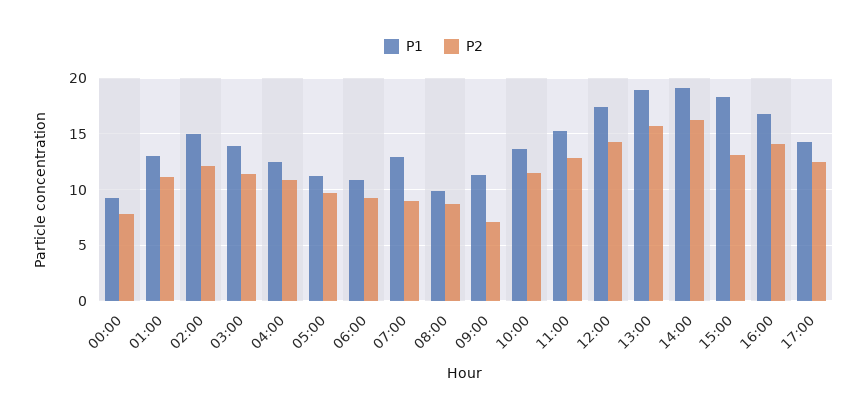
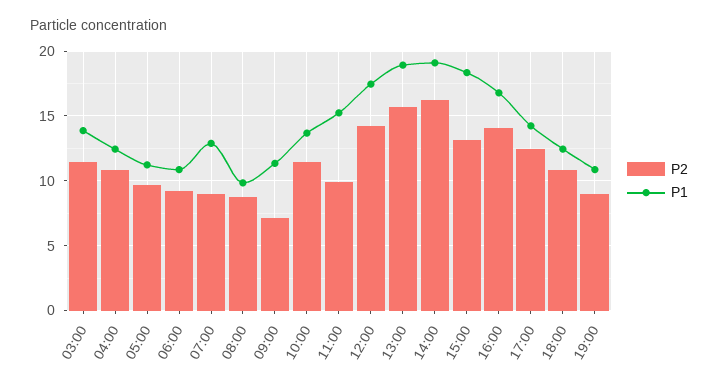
P1, 00:00: 9 -> none
P2, 00:00: 8 -> none
P1, 01:00: 13 -> none
P2, 01:00: 11 -> none
P1, 02:00: 15 -> none
P2, 02:00: 12 -> none
P2, 11:00: 13 -> 10
P2, 18:00: none -> 11
P1, 18:00: none -> 12.5
P2, 19:00: none -> 9
P1, 19:00: none -> 11

